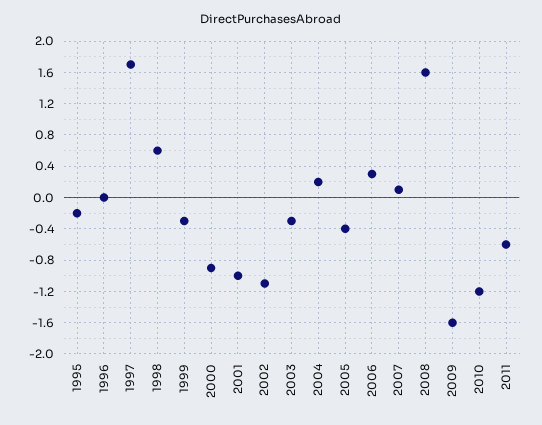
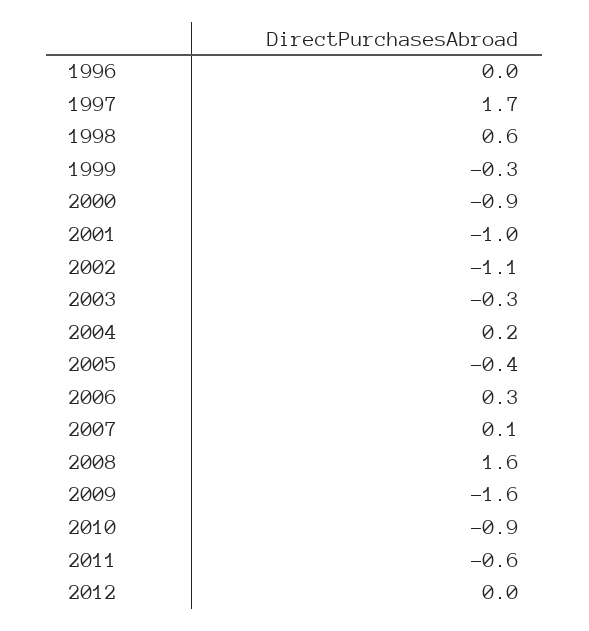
1995: -0.2 -> none
2010: -1.2 -> -0.9
2012: none -> 0

